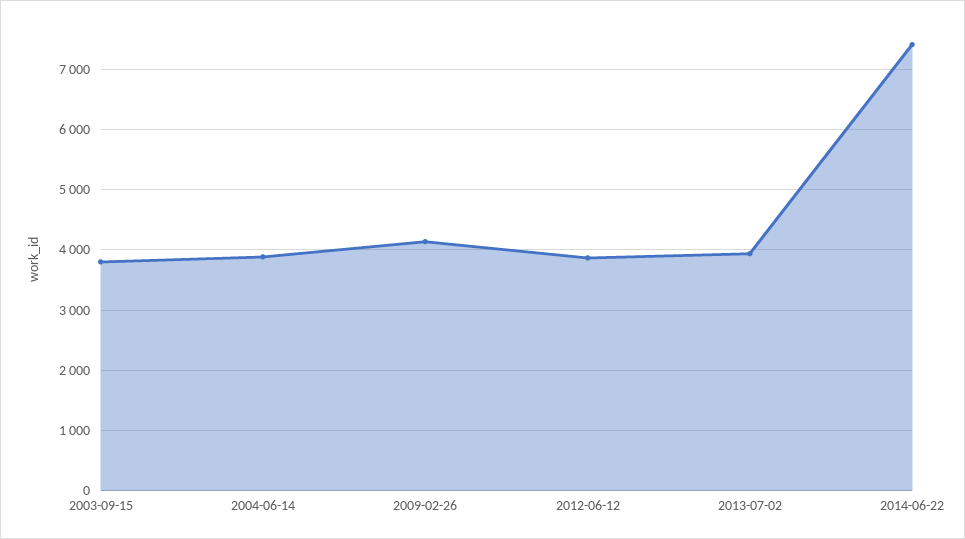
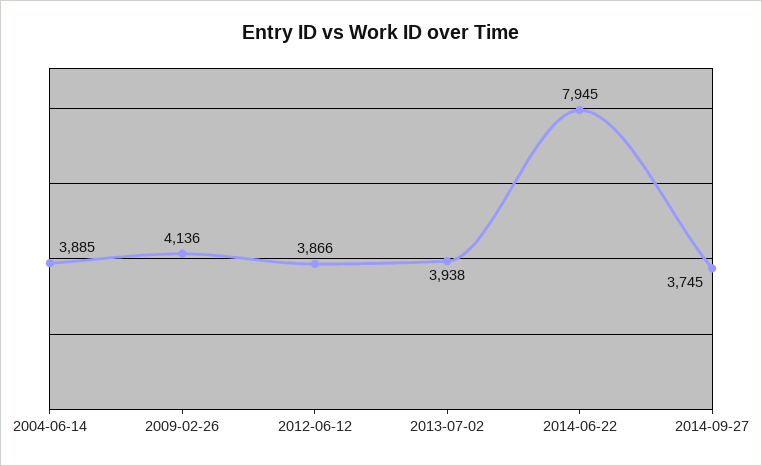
2003-09-15: 3800 -> none
2014-06-22: 7400 -> 7945
2014-09-27: none -> 3745

